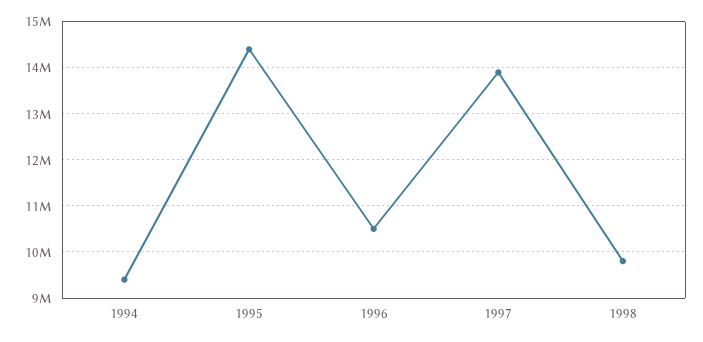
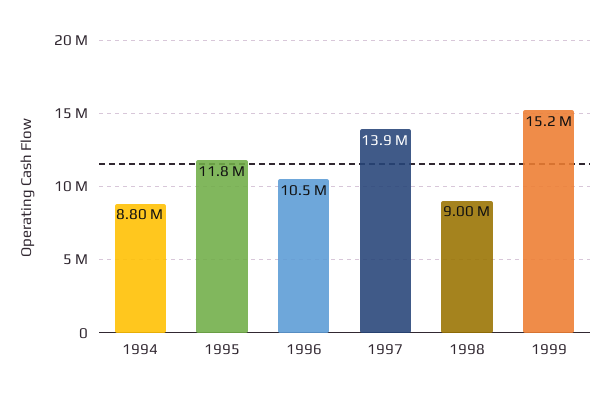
1994: 9400000 -> 8800000
1995: 14400000 -> 11800000
1998: 9800000 -> 9000000
1999: none -> 15200000

